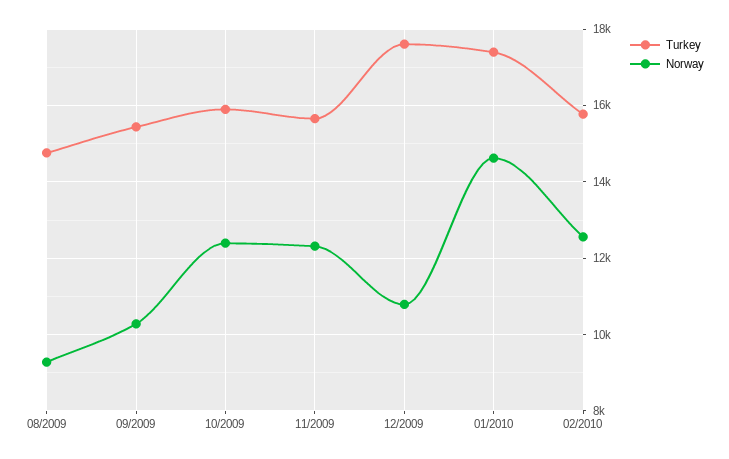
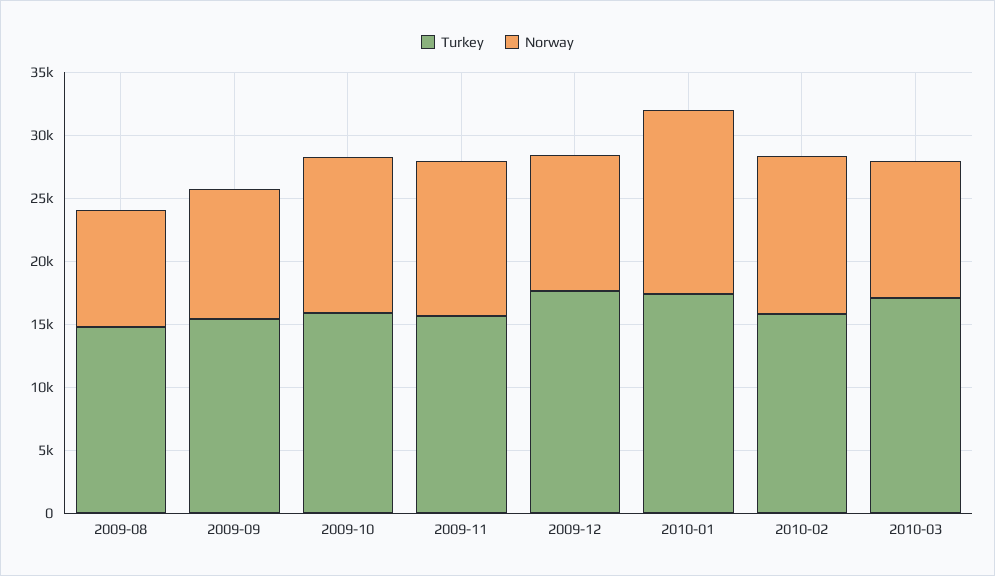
Turkey, 2010-03: none -> 17000
Norway, 2010-03: none -> 11000

